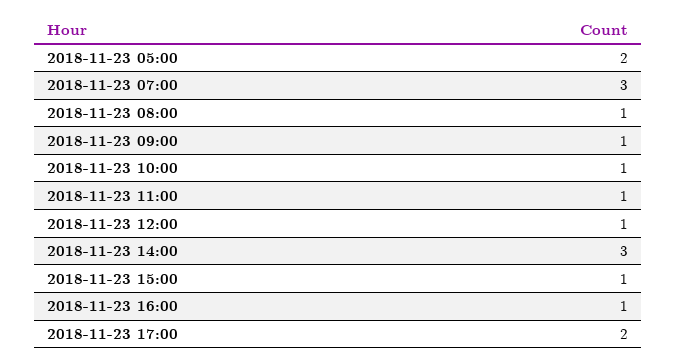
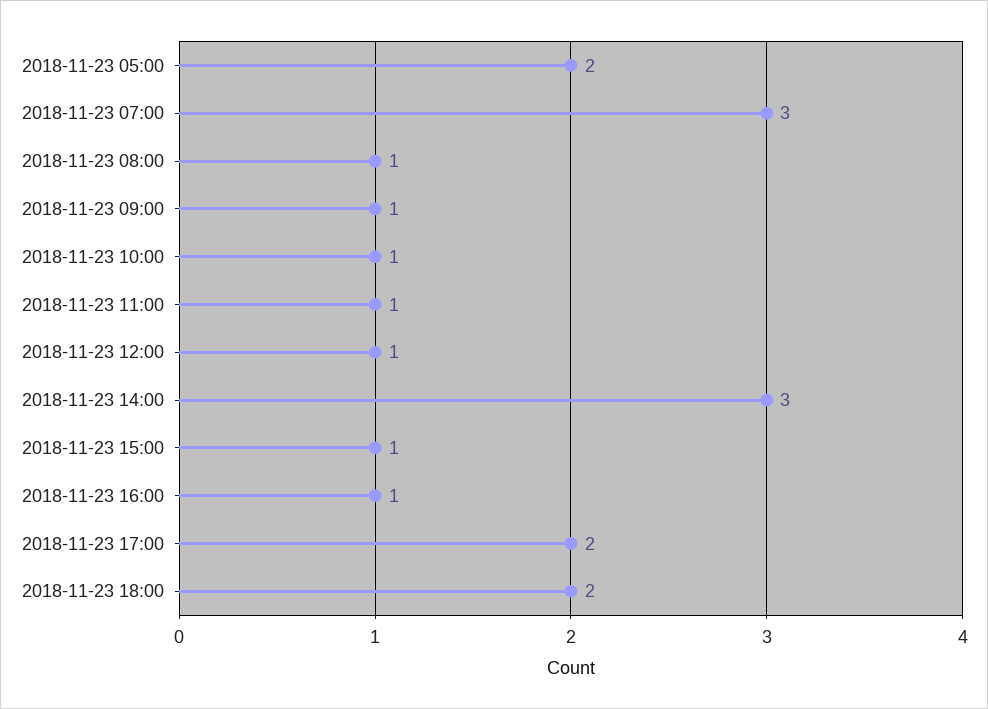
2018-11-23 18:00: none -> 2

